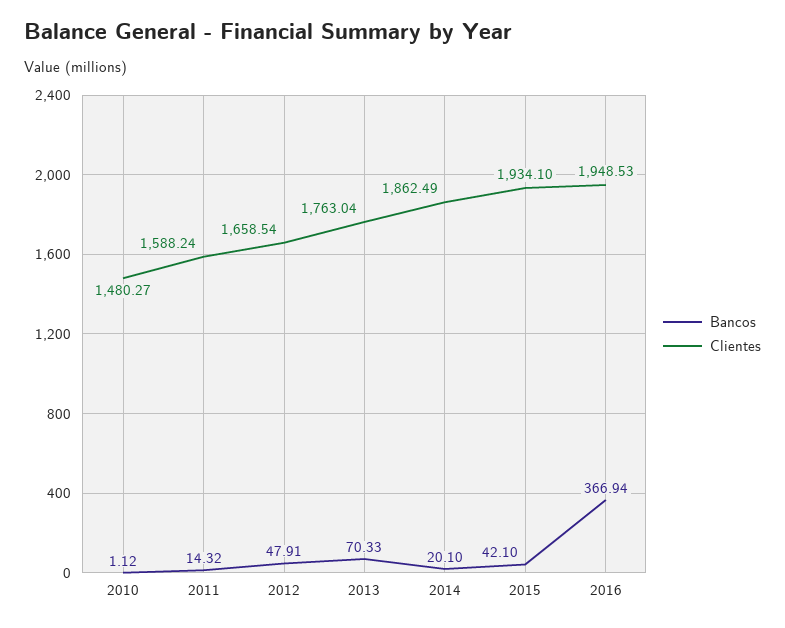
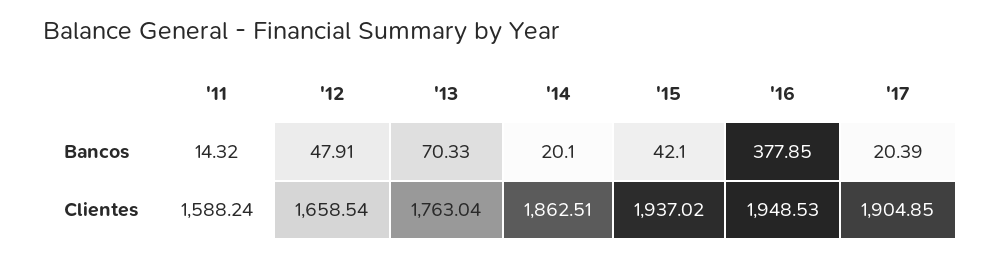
Bancos, 2010: 1.12 -> none
Clientes, 2010: 1480.27 -> none
Clientes, 2014: 1862.49 -> 1862.51
Clientes, 2015: 1934.1 -> 1937.02
Bancos, 2016: 366.94 -> 377.85
Bancos, '17: none -> 20.39
Clientes, '17: none -> 1904.85

